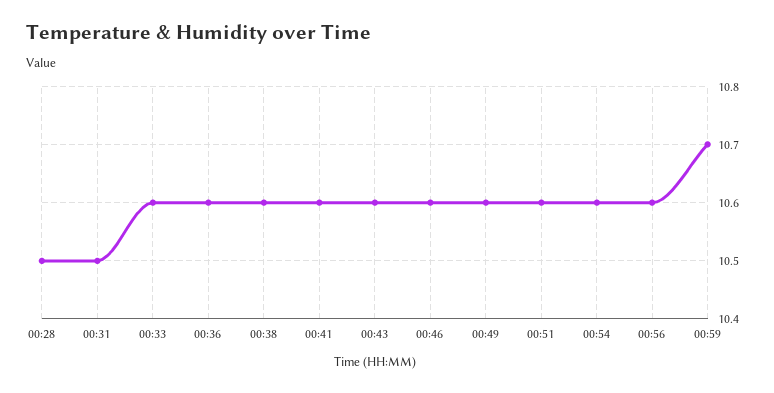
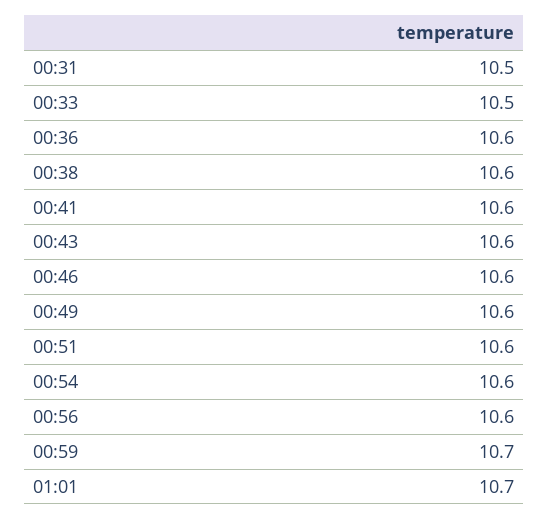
00:28: 10.5 -> none
00:33: 10.6 -> 10.5
01:01: none -> 10.7

